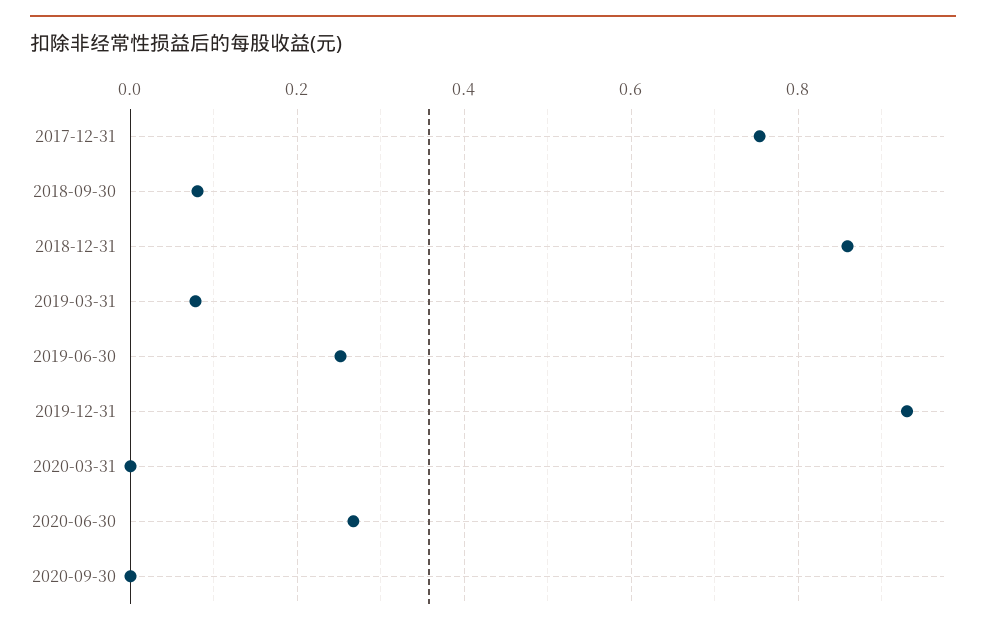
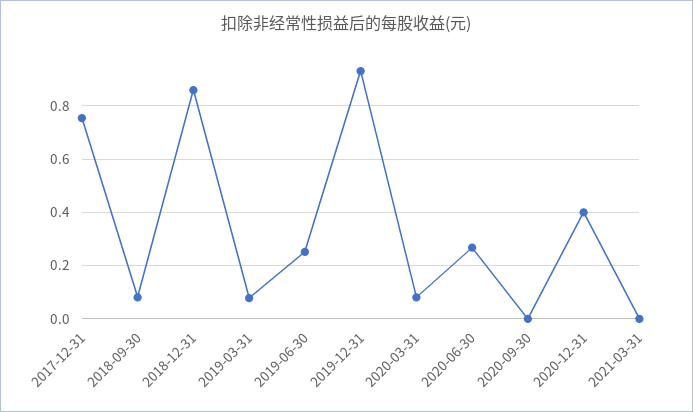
2020-03-31: 0 -> 0.075
2020-12-31: none -> 0.4
2021-03-31: none -> 0

